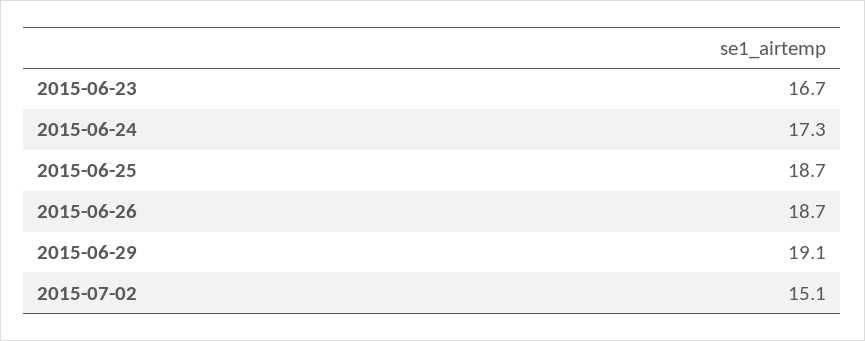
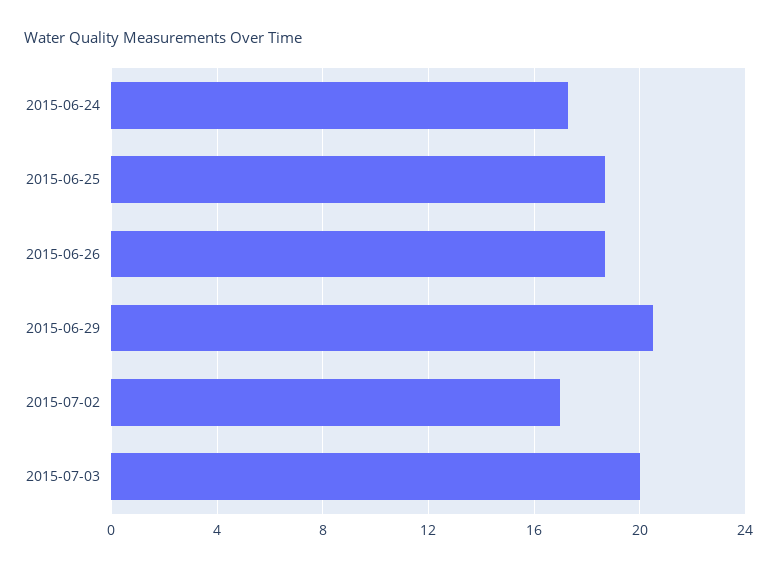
2015-06-23: 16.7 -> none
2015-06-29: 19.1 -> 20.5
2015-07-02: 15.1 -> 17
2015-07-03: none -> 20

